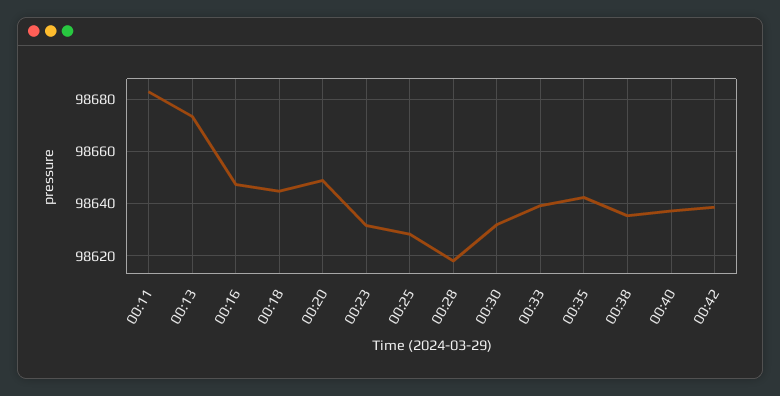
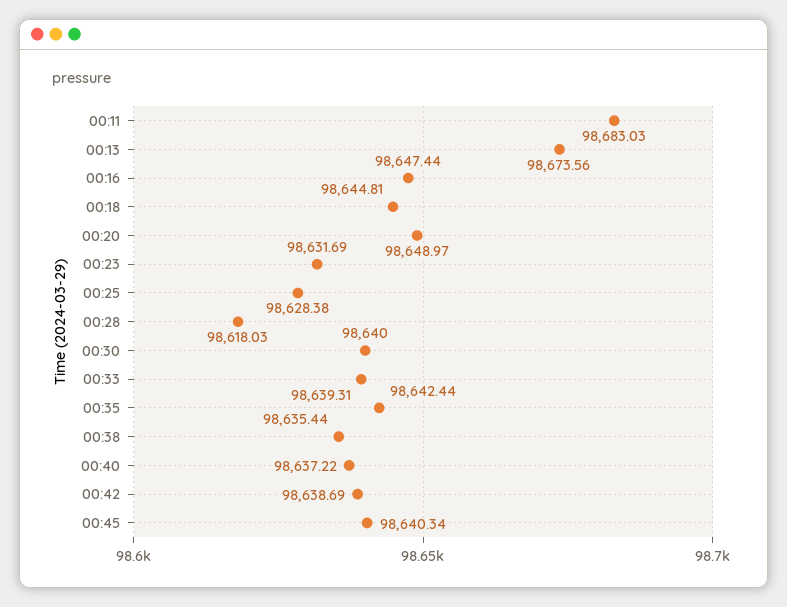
00:30: 98632.5 -> 98640
00:45: none -> 98640.34

